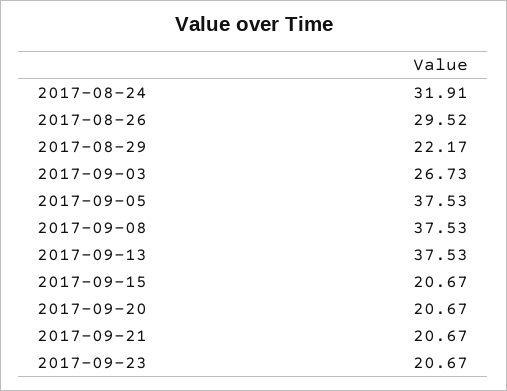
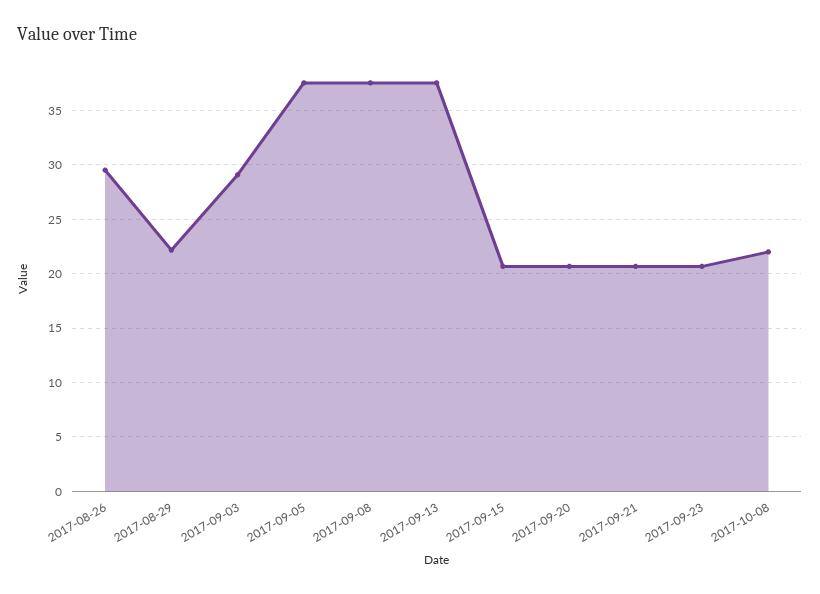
2017-08-24: 31.91 -> none
2017-09-03: 26.73 -> 29
2017-10-08: none -> 22

